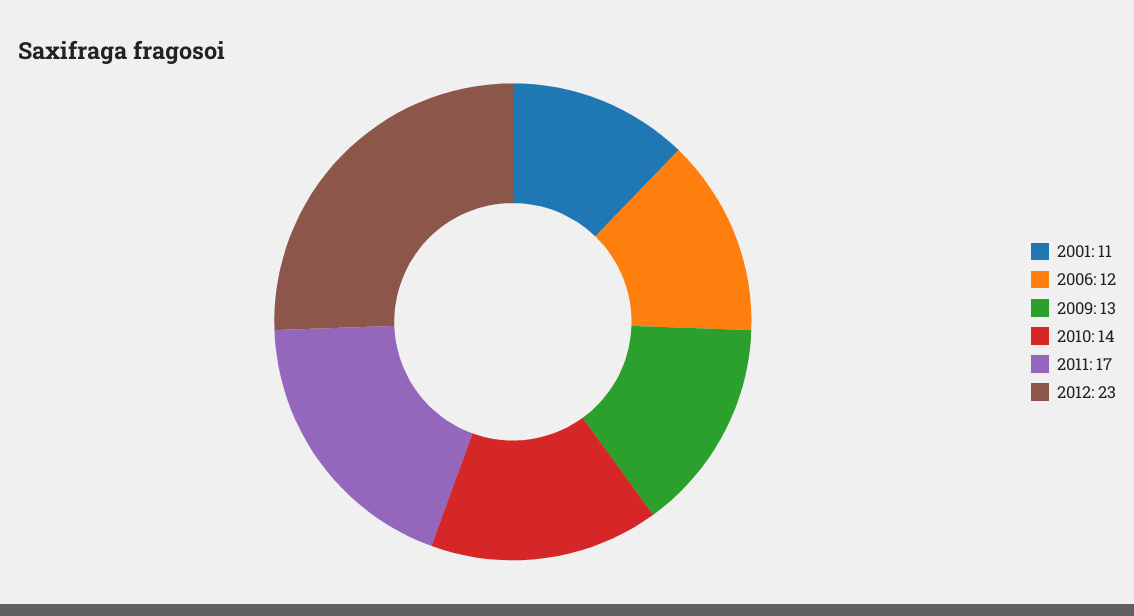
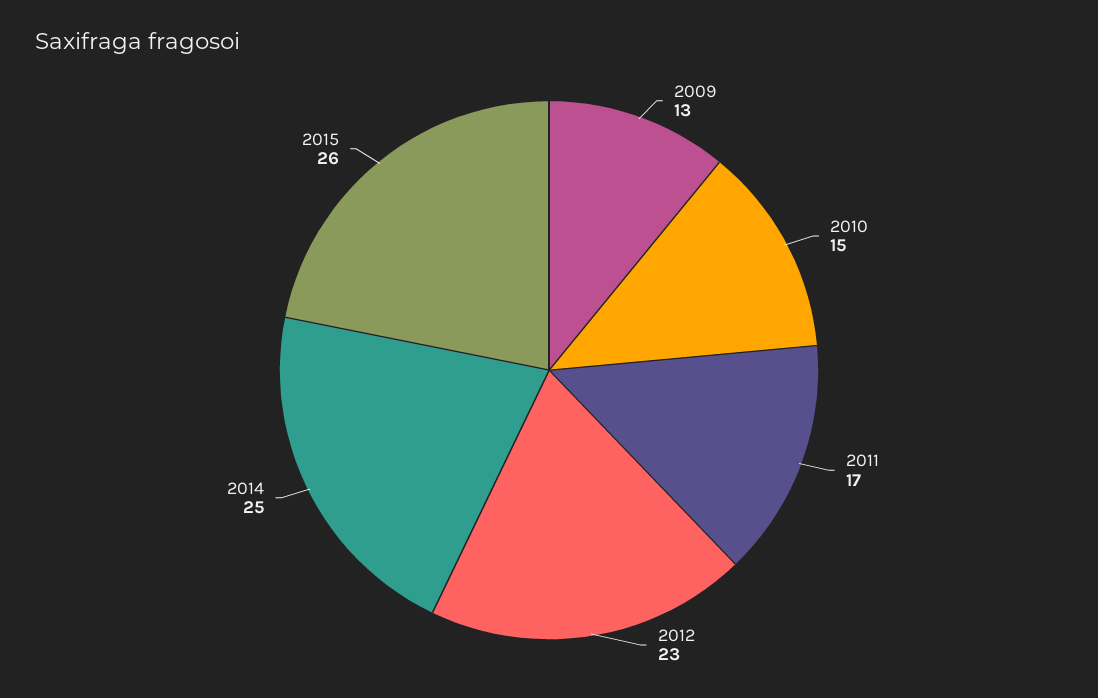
2001: 11 -> none
2006: 12 -> none
2010: 14 -> 15
2014: none -> 25
2015: none -> 26

